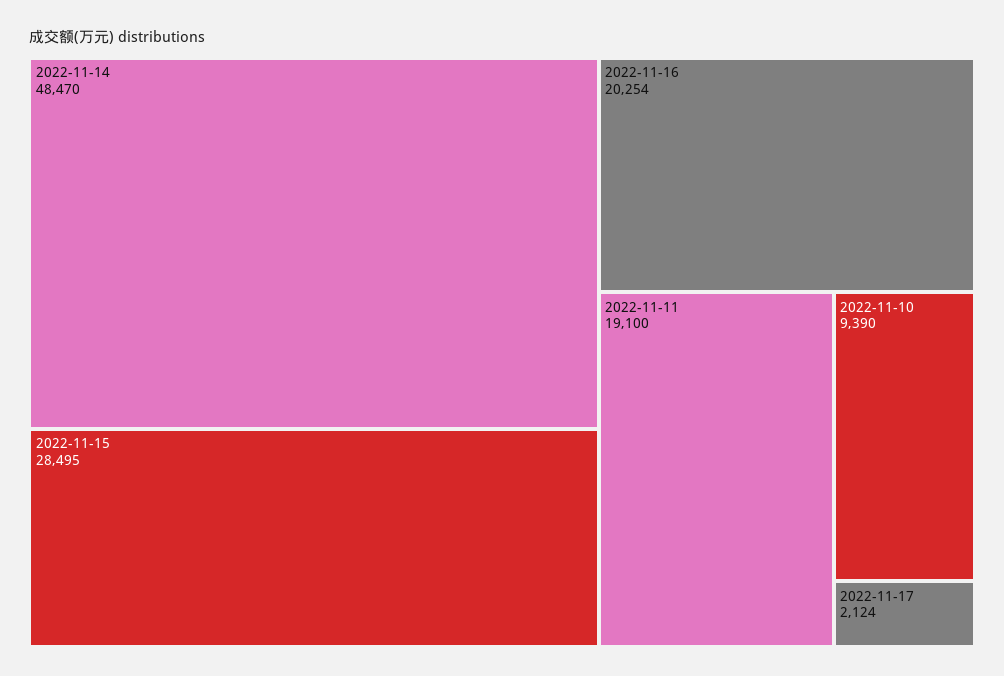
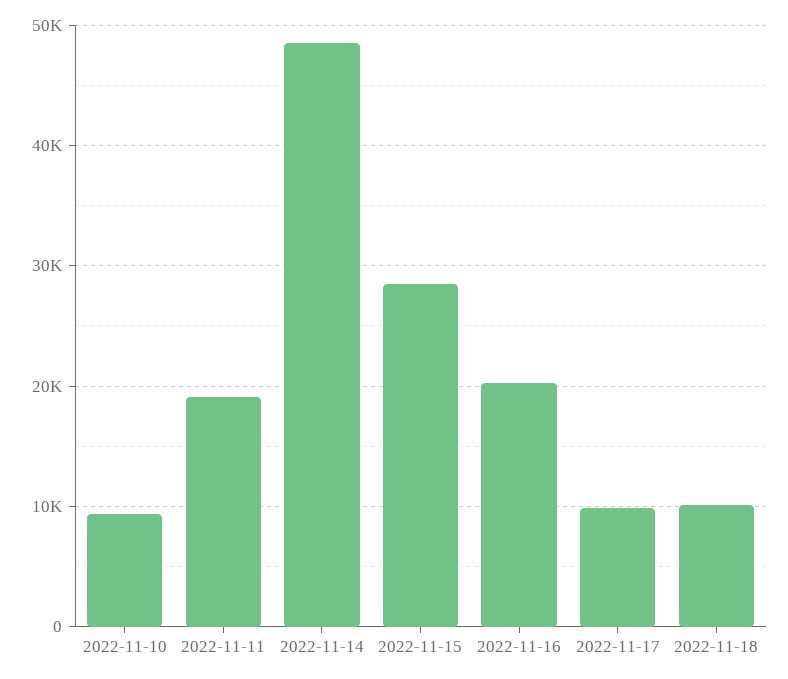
2022-11-17: 2124 -> 10000
2022-11-18: none -> 10000

